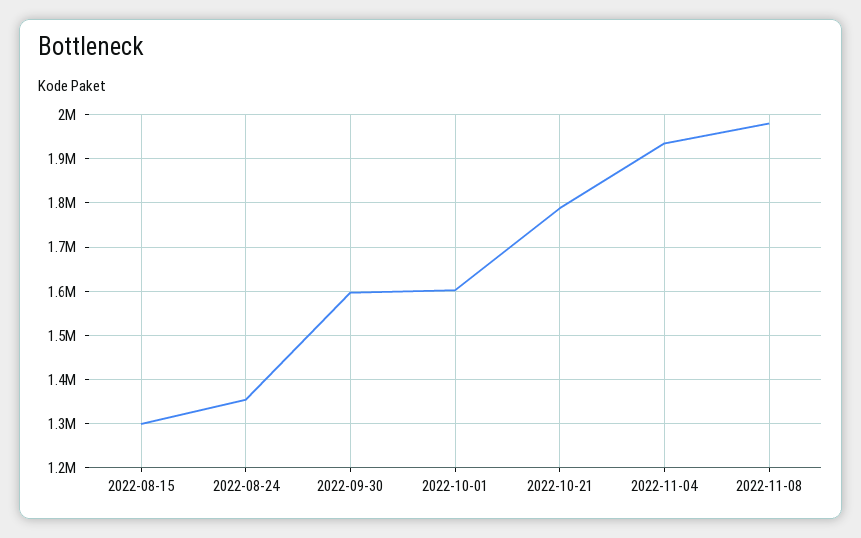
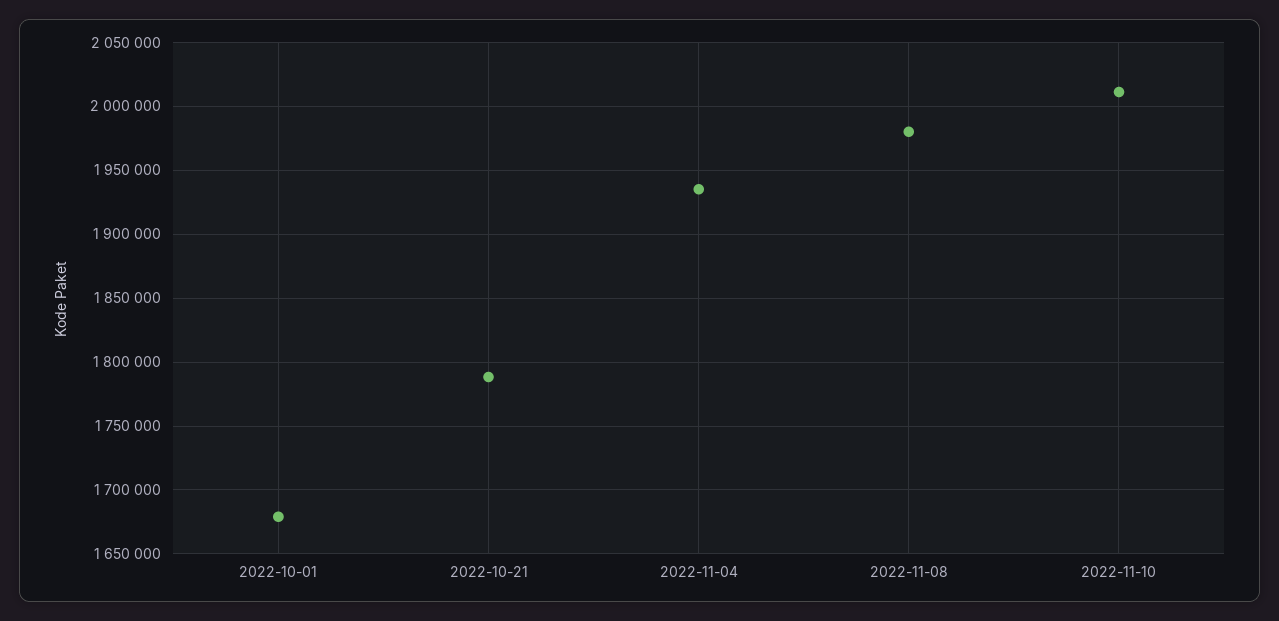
2022-08-15: 1300000 -> none
2022-08-24: 1360000 -> none
2022-09-30: 1600000 -> none
2022-10-01: 1600000 -> 1680000
2022-11-10: none -> 2010000

